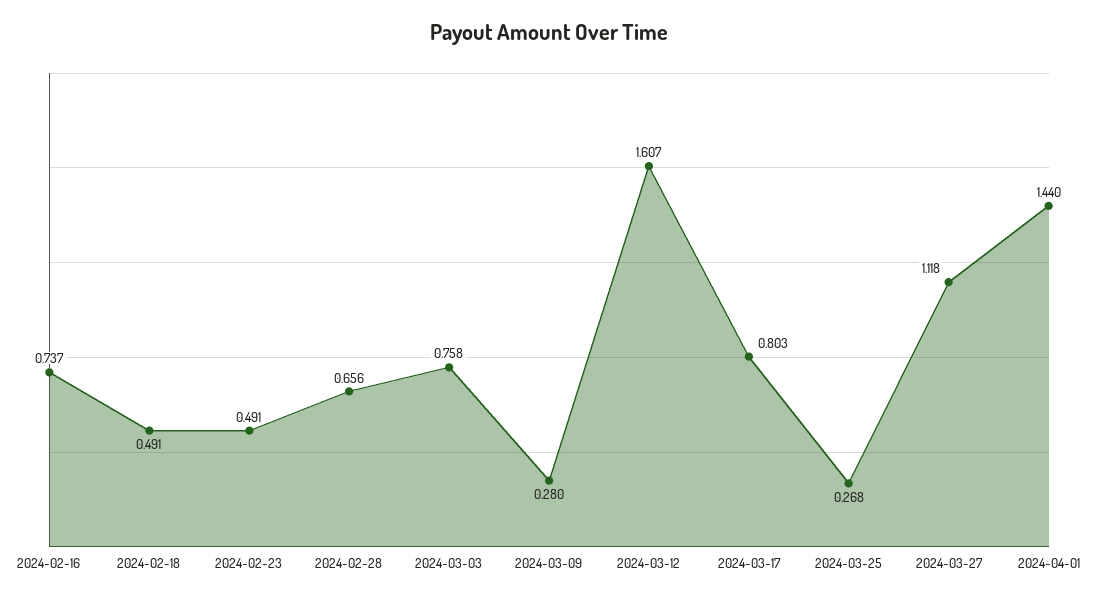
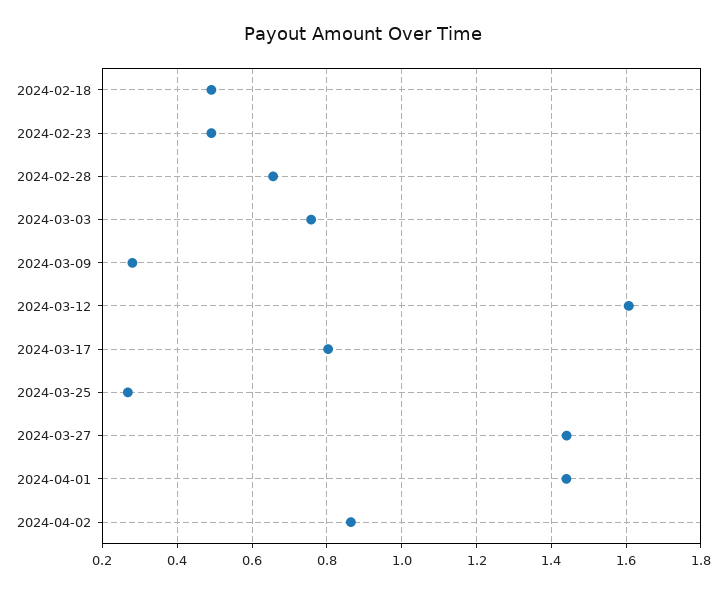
2024-02-16: 0.737 -> none
2024-03-27: 1.118 -> 1.44
2024-04-02: none -> 0.86

